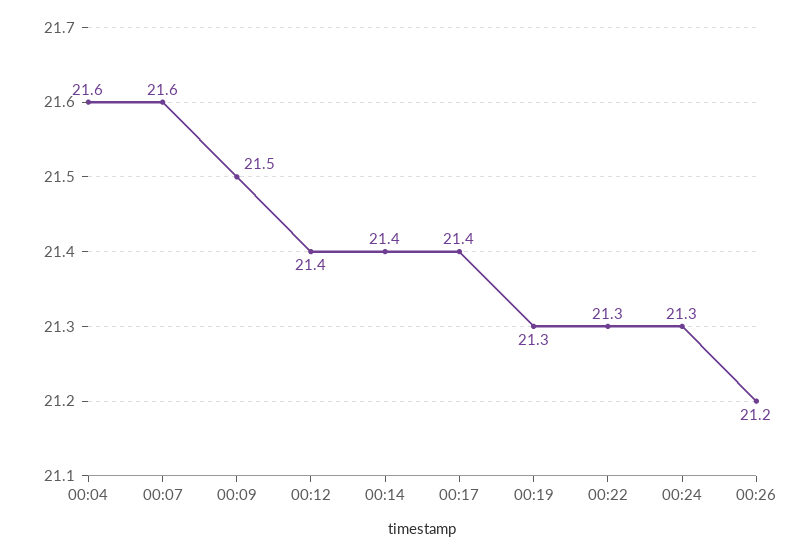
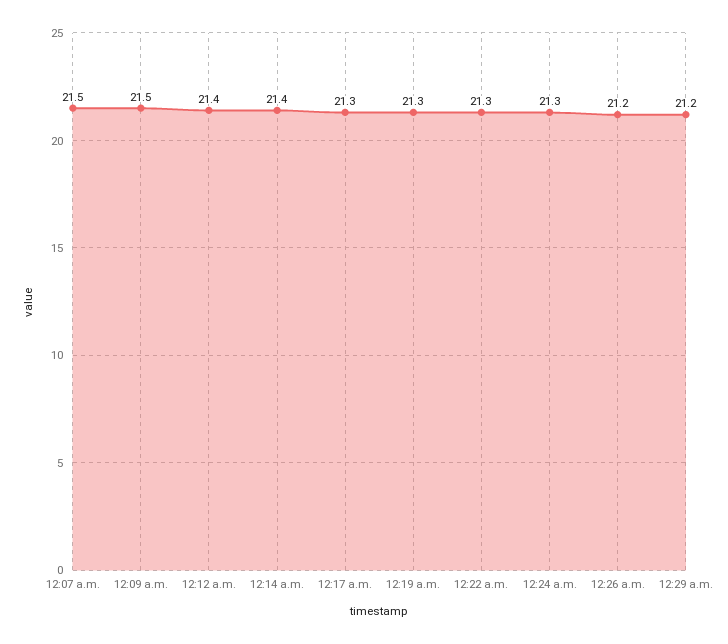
00:04: 21.6 -> none
00:07: 21.6 -> 21.5
00:17: 21.4 -> 21.3
12:29 a.m.: none -> 21.2

